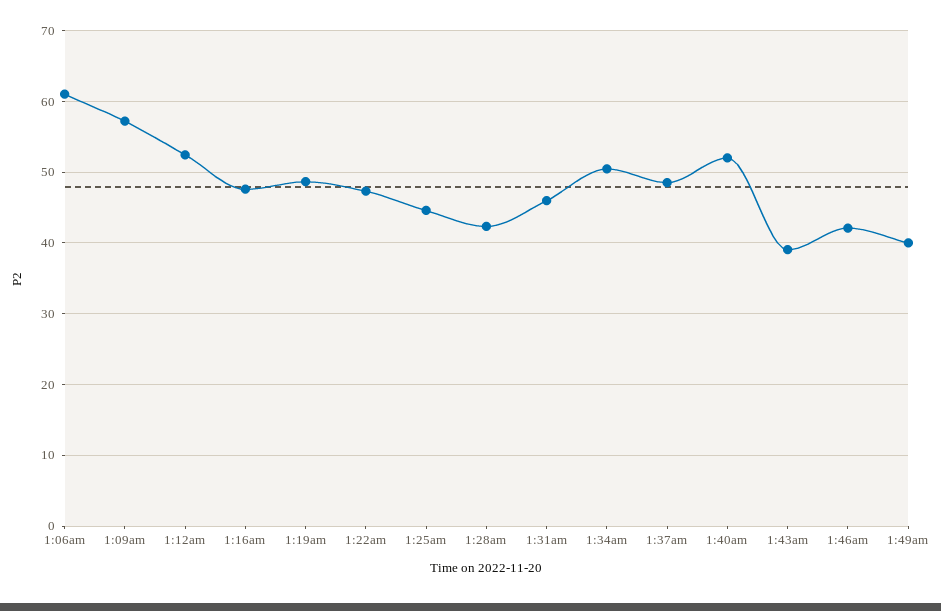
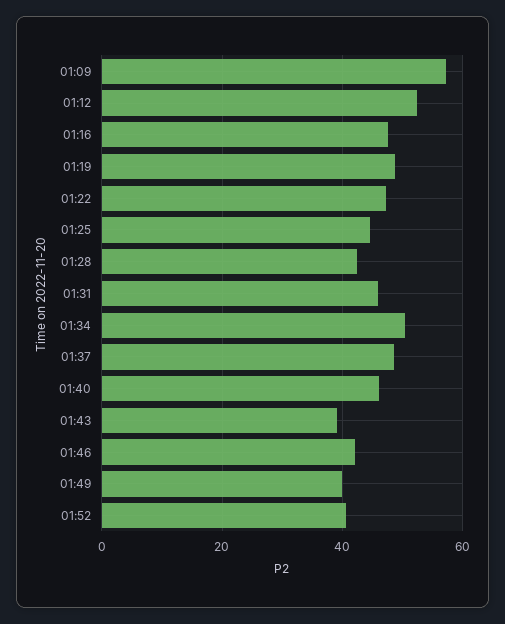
1:06am: 61 -> none
1:40am: 52 -> 46
01:52: none -> 40

